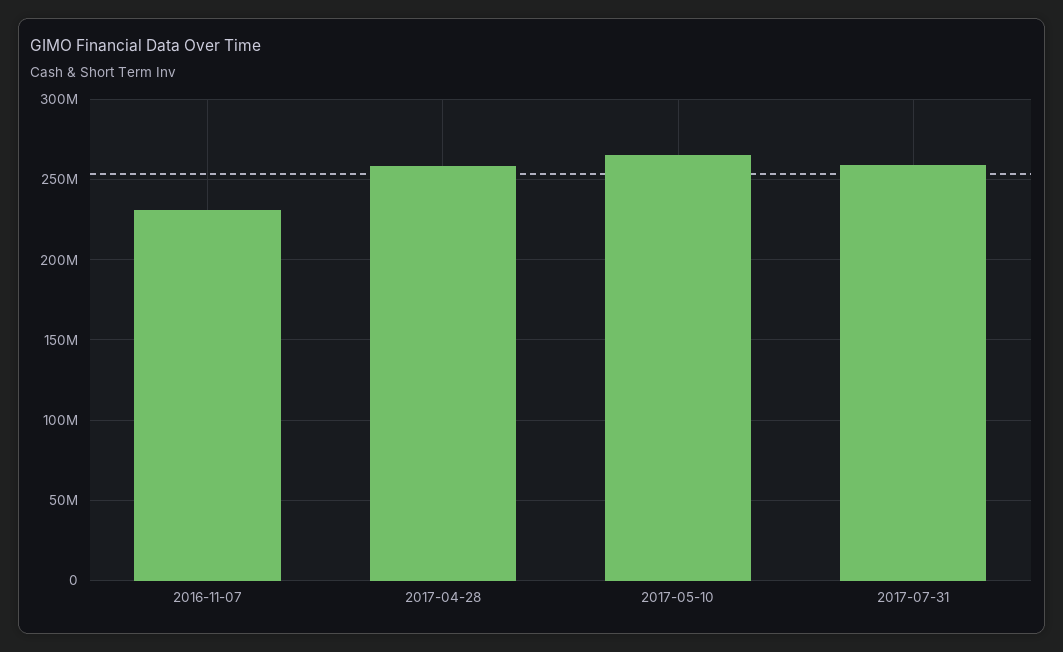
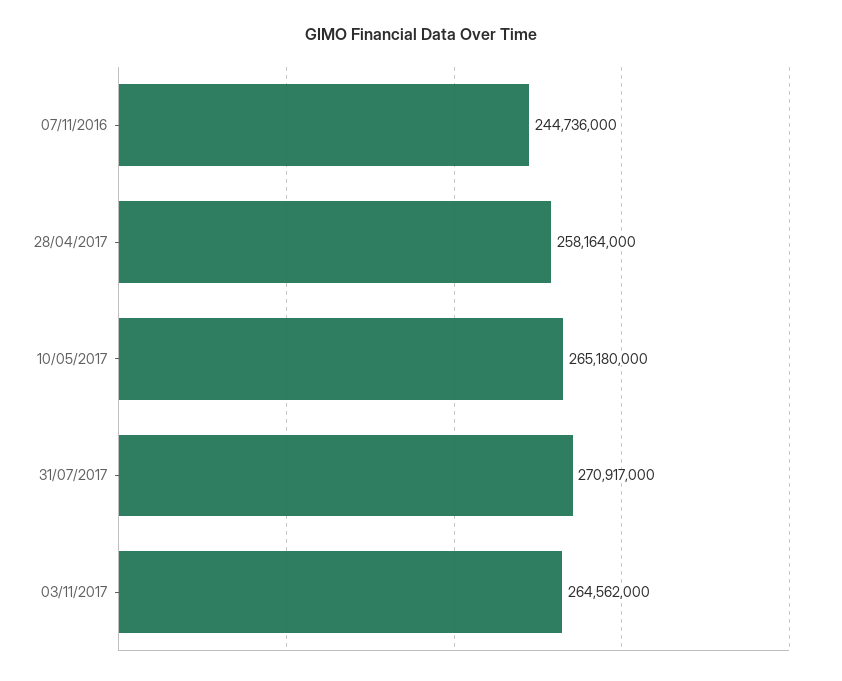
2016-11-07: 230000000 -> 244736000
2017-07-31: 260000000 -> 270917000
03/11/2017: none -> 264562000

